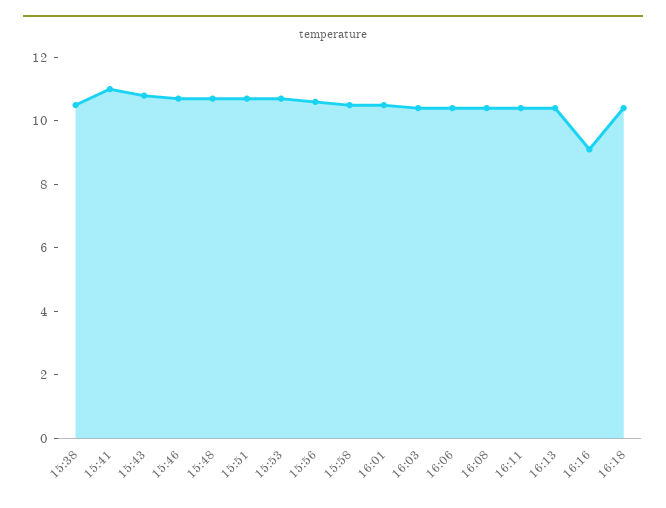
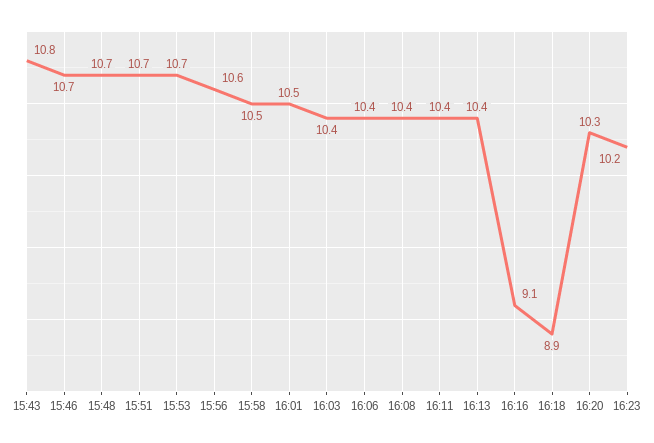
15:38: 10.5 -> none
15:41: 11 -> none
16:18: 10.5 -> 8.9
16:20: none -> 10.3
16:23: none -> 10.2

